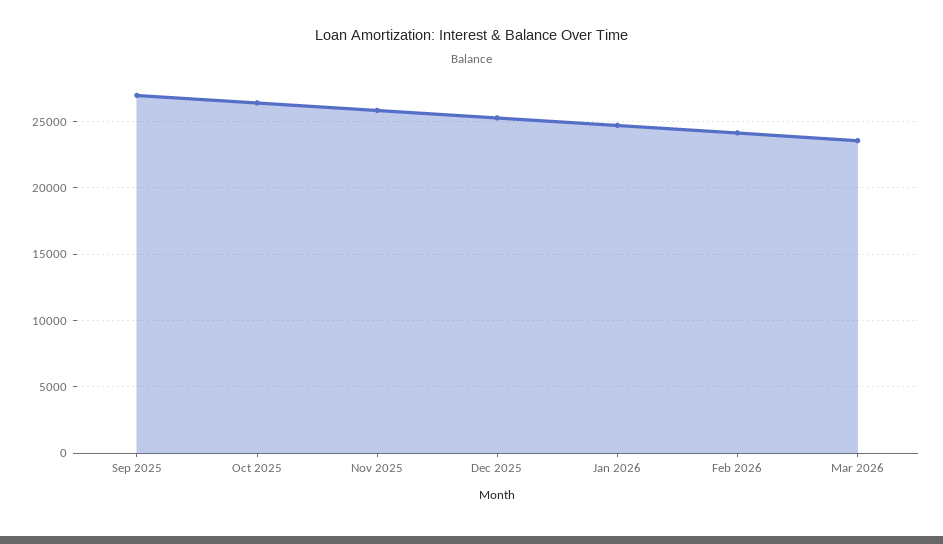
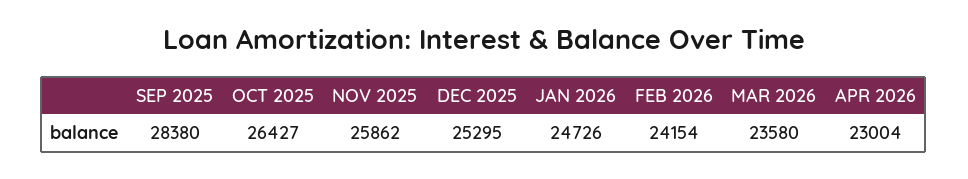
Sep 2025: 27000 -> 28380
APR 2026: none -> 23004

